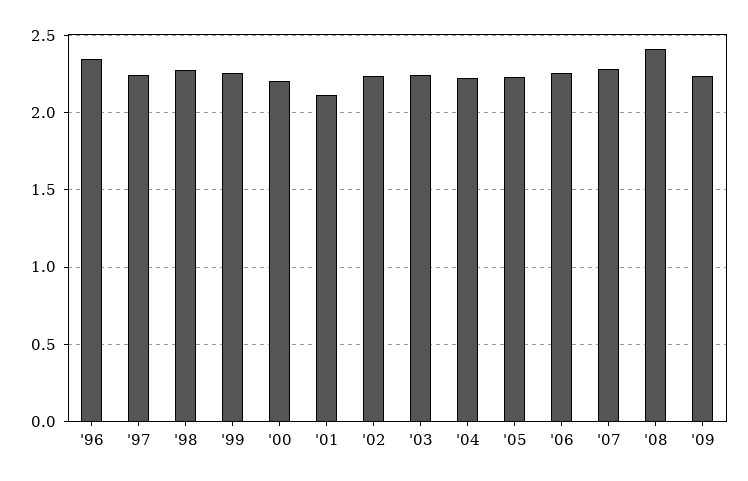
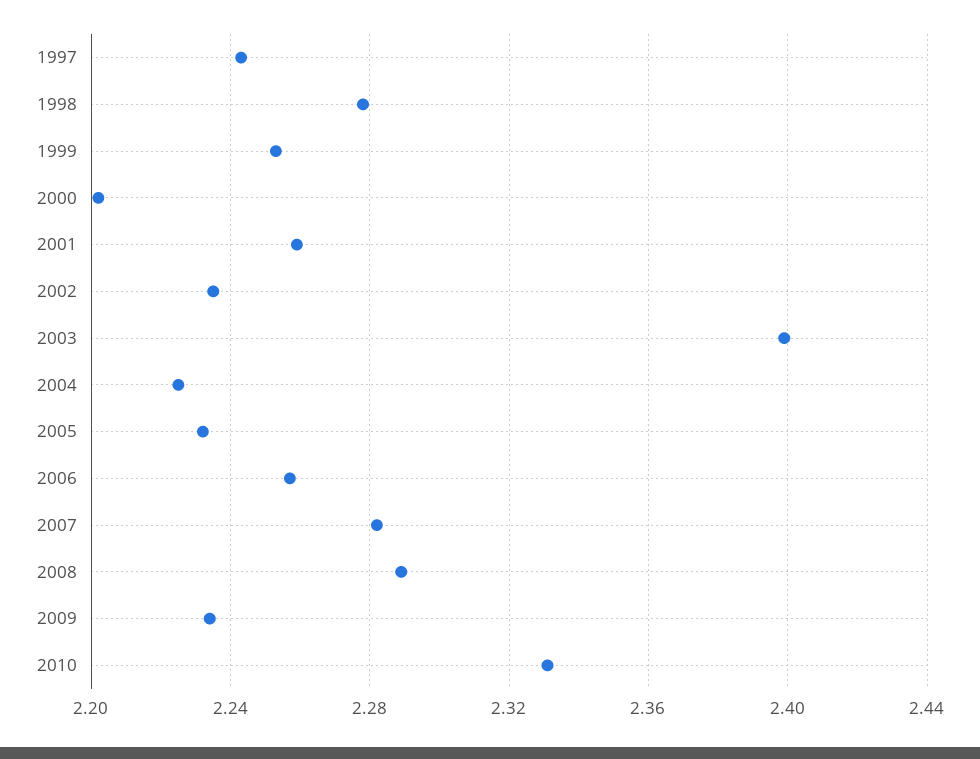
'96: 2.35 -> none
'01: 2.1 -> 2.26
'03: 2.25 -> 2.4
'08: 2.4 -> 2.29
2010: none -> 2.33

